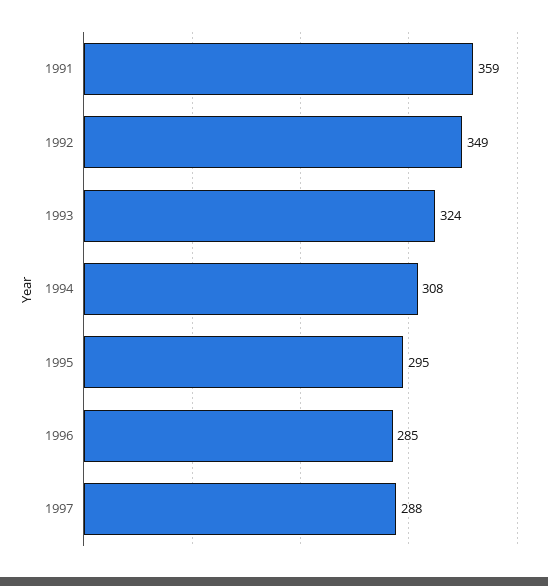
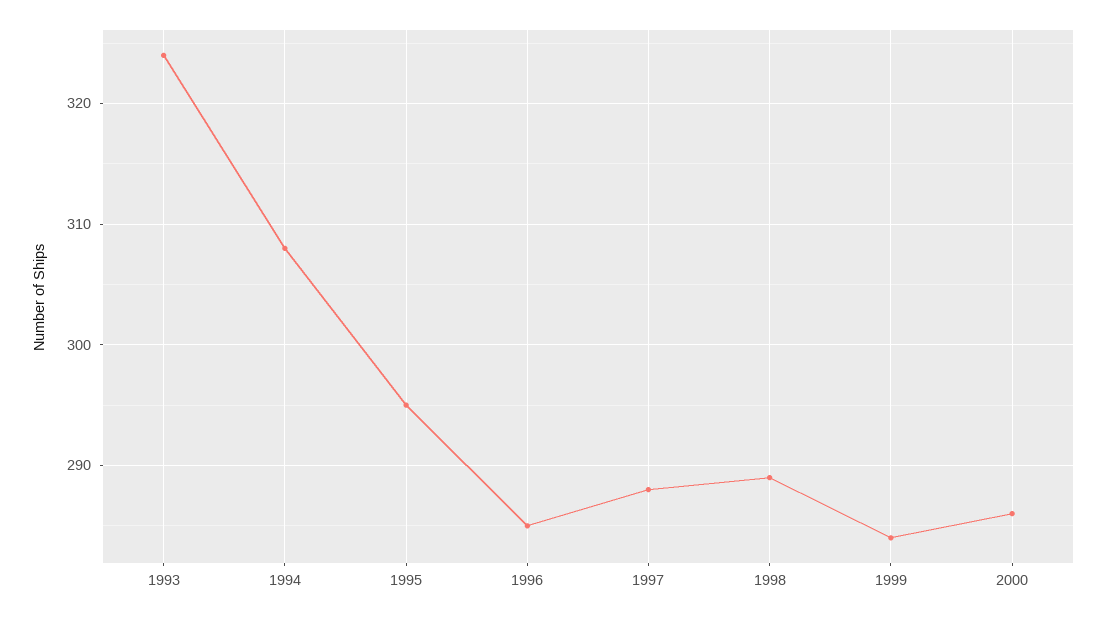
1991: 359 -> none
1992: 349 -> none
1998: none -> 289
1999: none -> 284
2000: none -> 286

